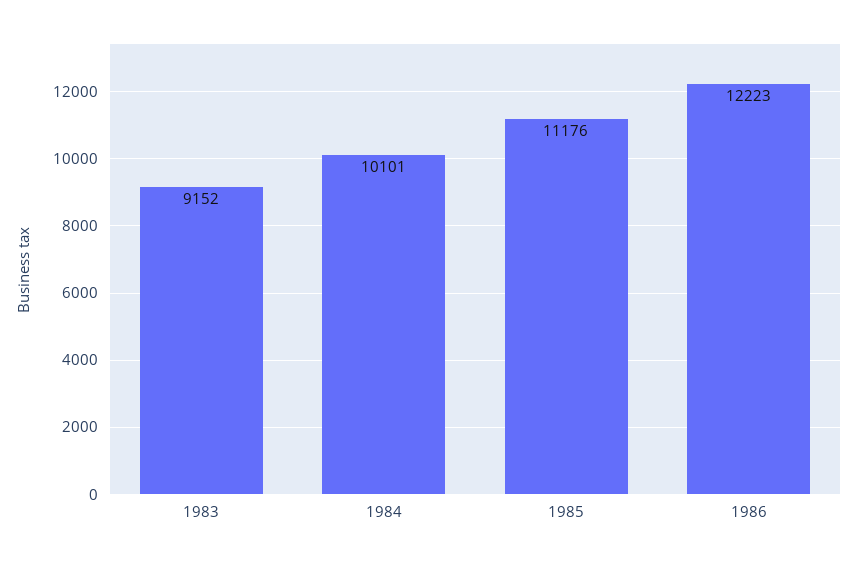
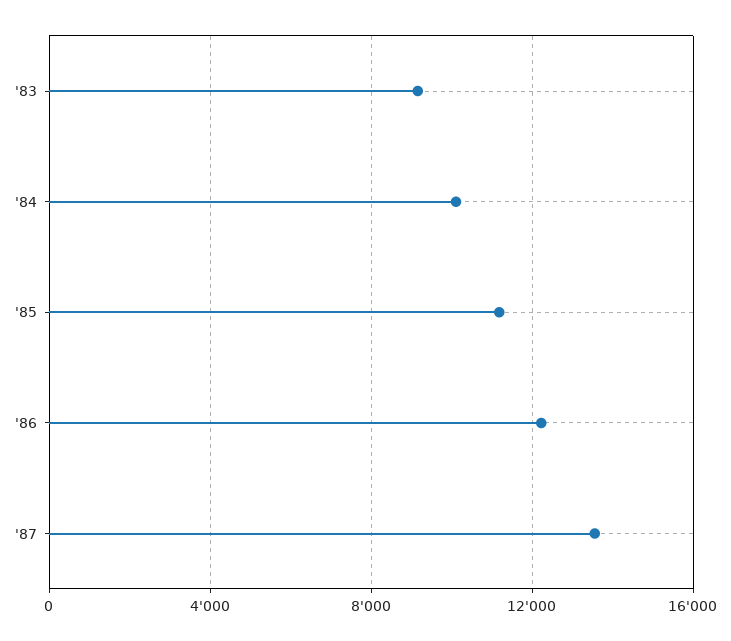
'87: none -> 13500

